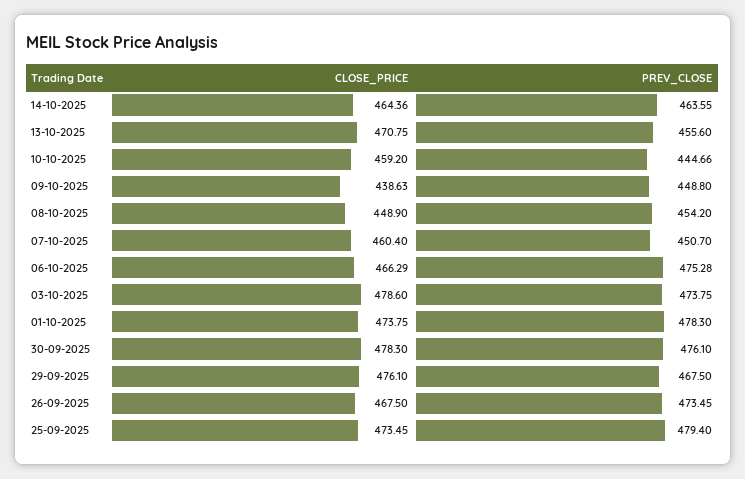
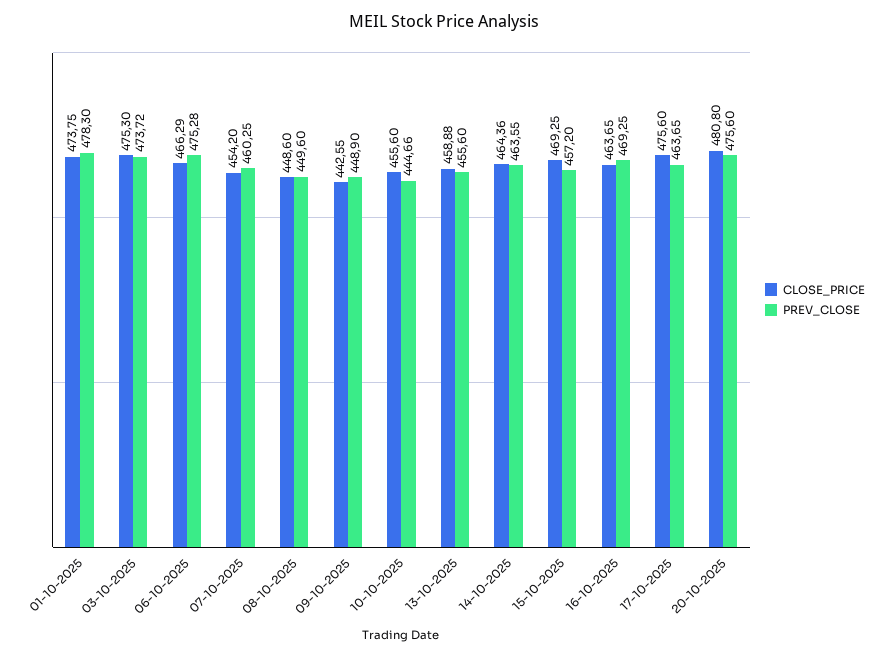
CLOSE_PRICE, 13-10-2025: 470.75 -> 458.88
CLOSE_PRICE, 10-10-2025: 459.2 -> 455.6
CLOSE_PRICE, 09-10-2025: 438.63 -> 442.55
PREV_CLOSE, 09-10-2025: 448.8 -> 448.9
CLOSE_PRICE, 08-10-2025: 448.9 -> 448.6
PREV_CLOSE, 08-10-2025: 454.2 -> 449.6
CLOSE_PRICE, 07-10-2025: 460.4 -> 454.2
PREV_CLOSE, 07-10-2025: 450.7 -> 460.25
CLOSE_PRICE, 03-10-2025: 478.6 -> 475.3
PREV_CLOSE, 03-10-2025: 473.75 -> 473.72
CLOSE_PRICE, 30-09-2025: 478.3 -> none
PREV_CLOSE, 30-09-2025: 476.1 -> none
CLOSE_PRICE, 29-09-2025: 476.1 -> none
PREV_CLOSE, 29-09-2025: 467.5 -> none
CLOSE_PRICE, 26-09-2025: 467.5 -> none
PREV_CLOSE, 26-09-2025: 473.45 -> none
CLOSE_PRICE, 25-09-2025: 473.45 -> none
PREV_CLOSE, 25-09-2025: 479.4 -> none
CLOSE_PRICE, 15-10-2025: none -> 469.25
PREV_CLOSE, 15-10-2025: none -> 457.2
CLOSE_PRICE, 16-10-2025: none -> 463.65
PREV_CLOSE, 16-10-2025: none -> 469.25
CLOSE_PRICE, 17-10-2025: none -> 475.6
PREV_CLOSE, 17-10-2025: none -> 463.65
CLOSE_PRICE, 20-10-2025: none -> 480.8
PREV_CLOSE, 20-10-2025: none -> 475.6

